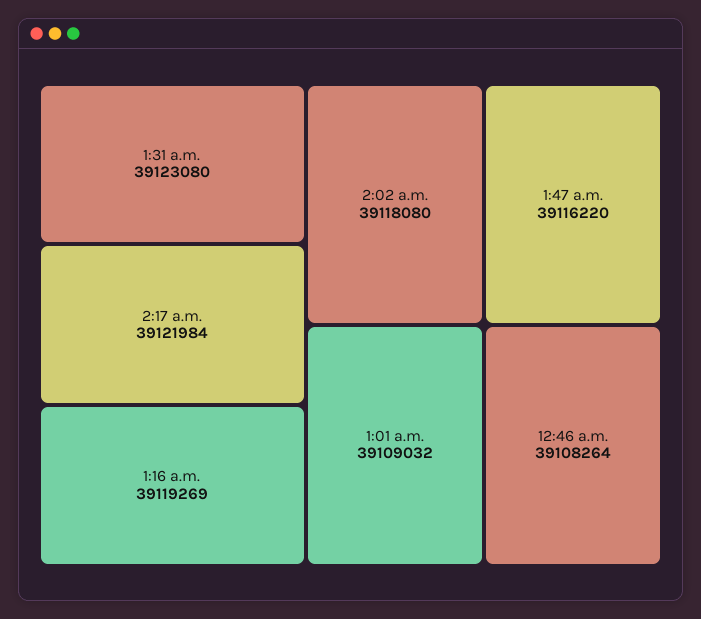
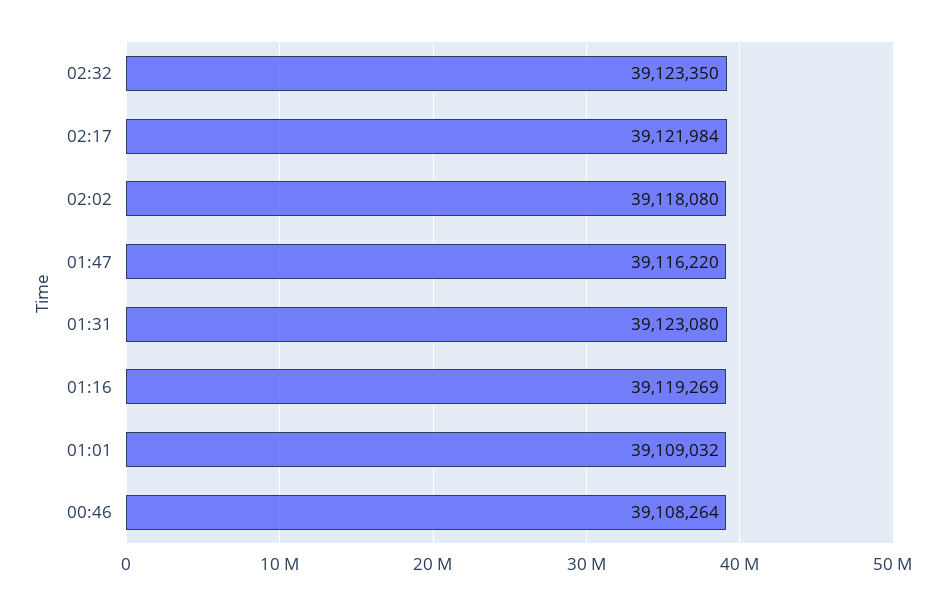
02:32: none -> 39123350

